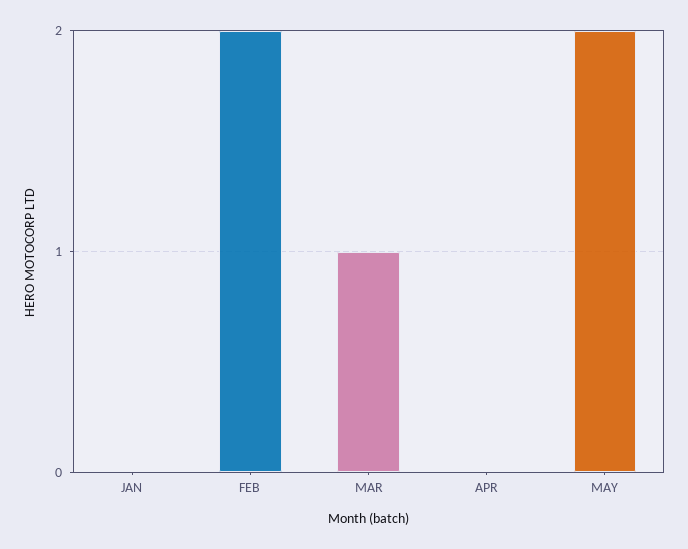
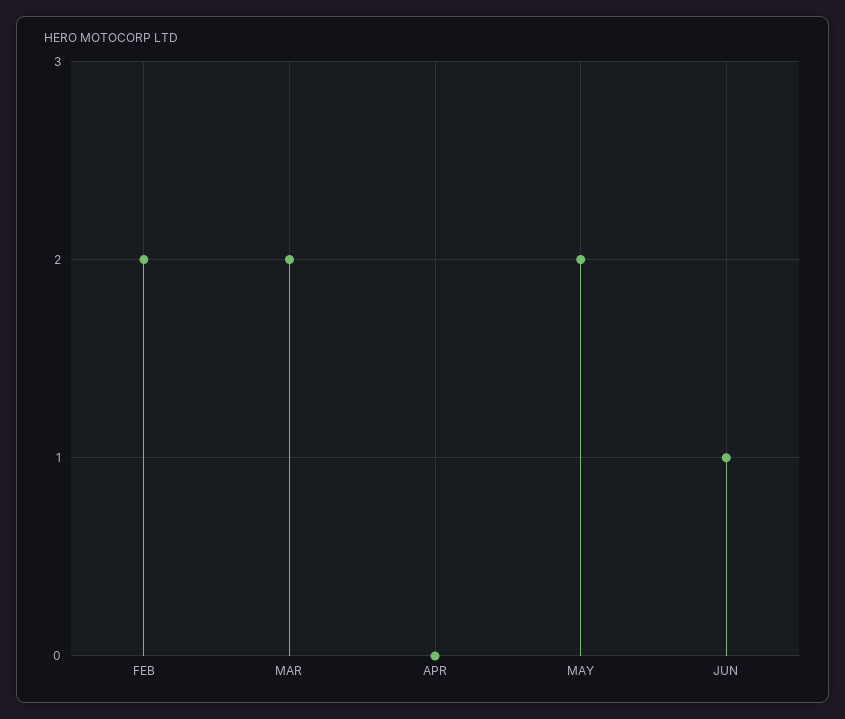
JAN: 0 -> none
MAR: 1 -> 2
JUN: none -> 1

